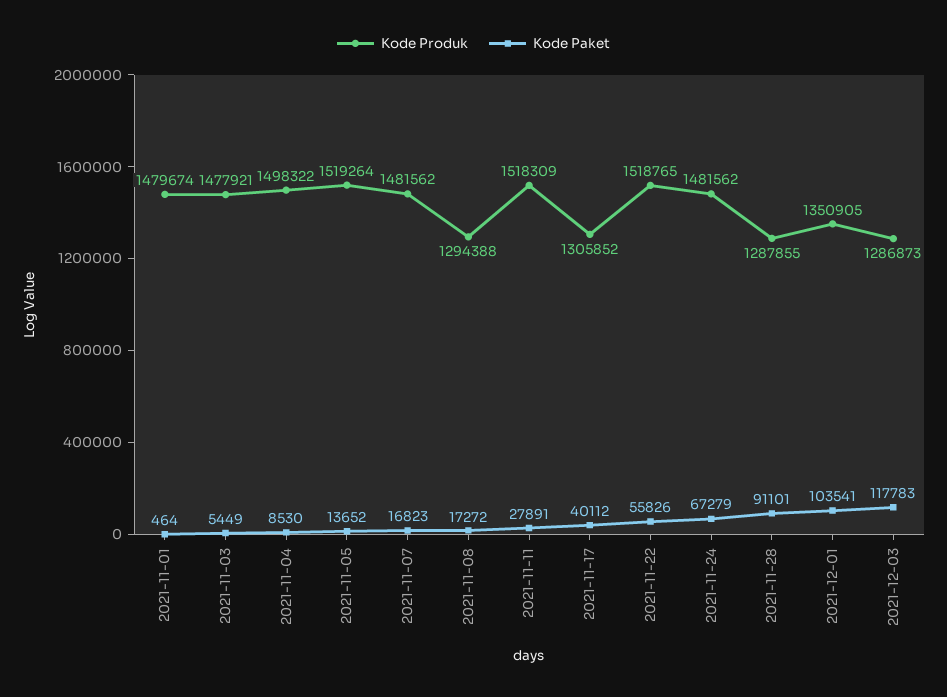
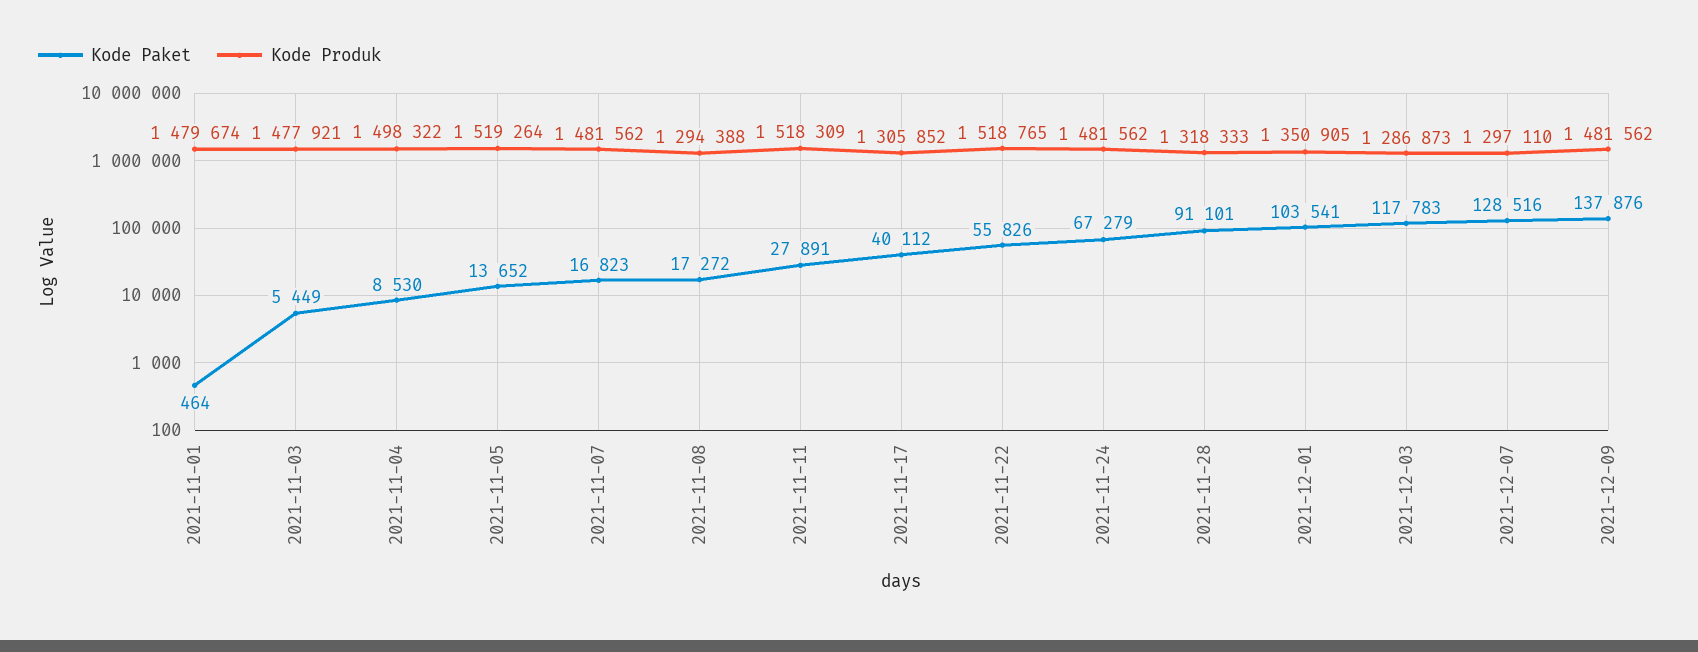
Kode Produk, 2021-11-28: 1287855 -> 1318333
Kode Paket, 2021-12-07: none -> 128516
Kode Produk, 2021-12-07: none -> 1297110
Kode Paket, 2021-12-09: none -> 137876
Kode Produk, 2021-12-09: none -> 1481562

